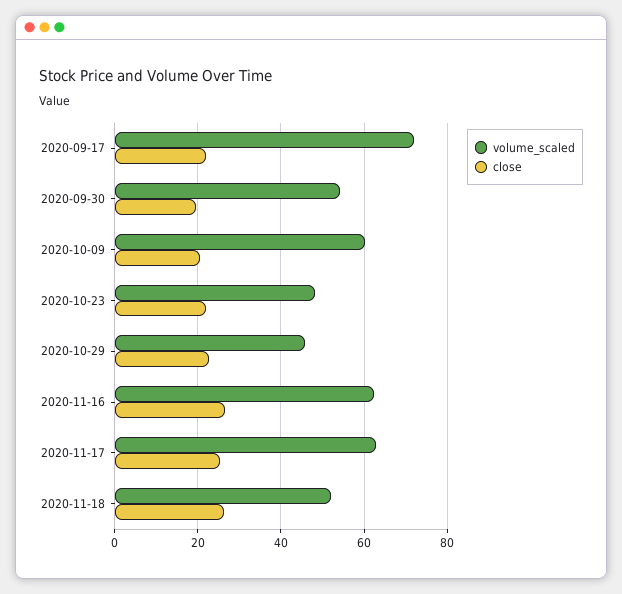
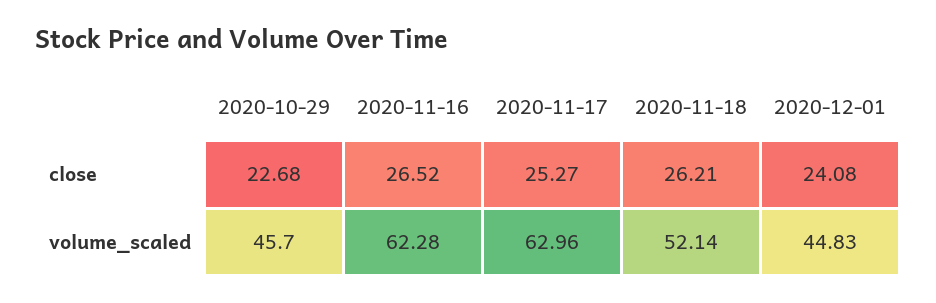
volume_scaled, 2020-09-17: 72 -> none
close, 2020-09-17: 22 -> none
volume_scaled, 2020-09-30: 54 -> none
close, 2020-09-30: 20 -> none
volume_scaled, 2020-10-09: 60 -> none
close, 2020-10-09: 20 -> none
volume_scaled, 2020-10-23: 48 -> none
close, 2020-10-23: 22 -> none
close, 2020-12-01: none -> 24.08
volume_scaled, 2020-12-01: none -> 44.83

